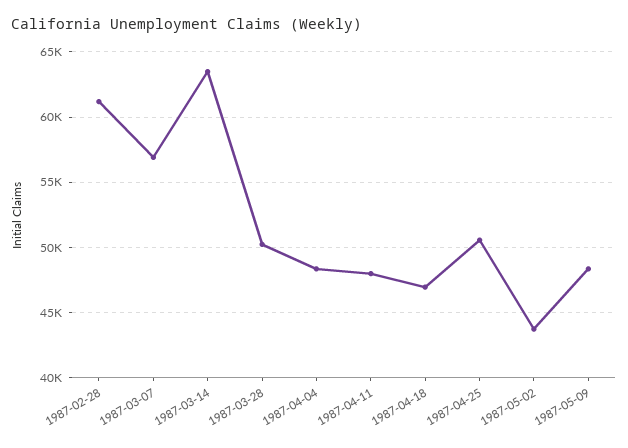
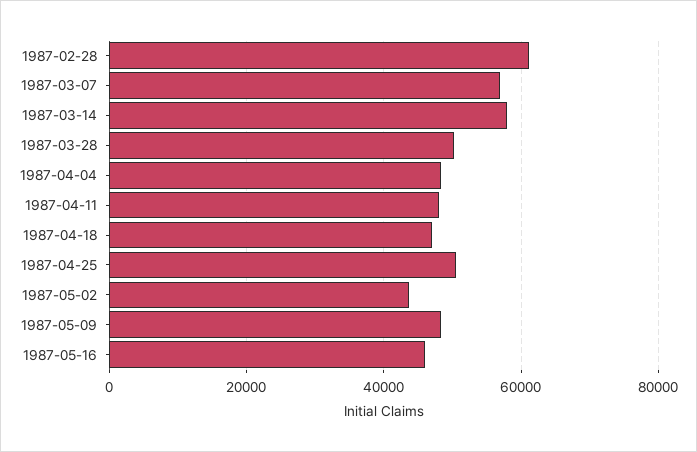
1987-03-14: 63500 -> 58000
1987-05-16: none -> 46000

